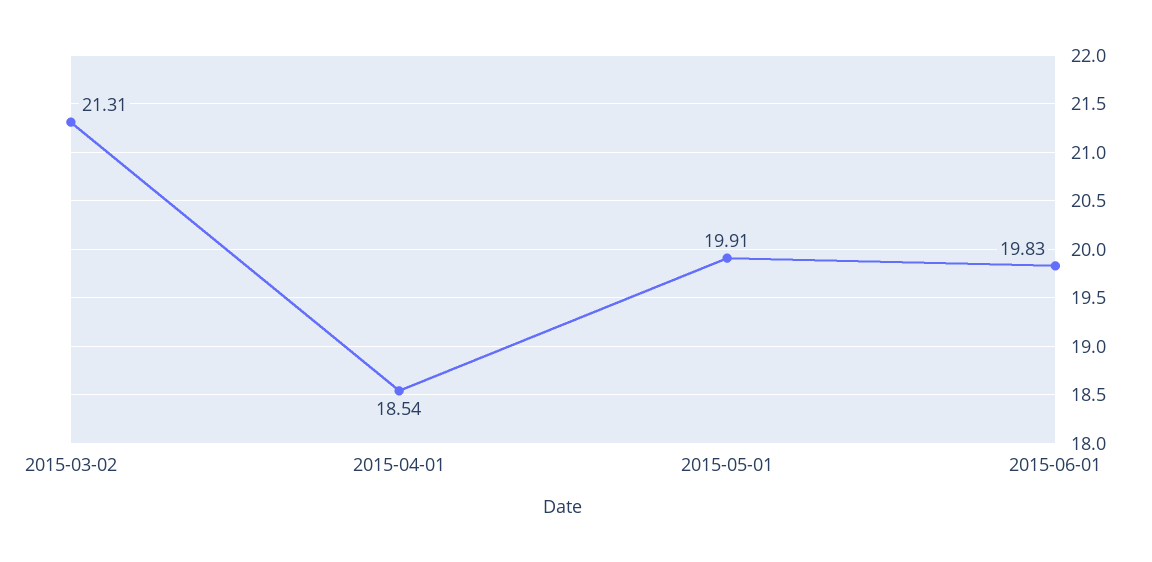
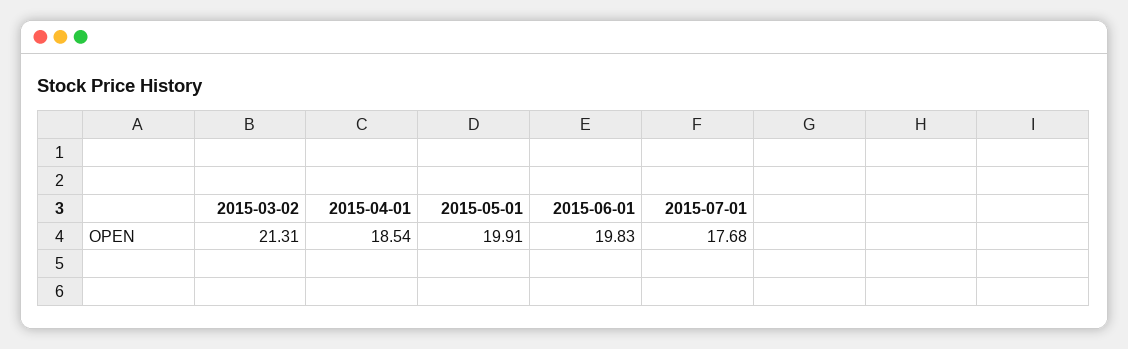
2015-07-01: none -> 17.68

